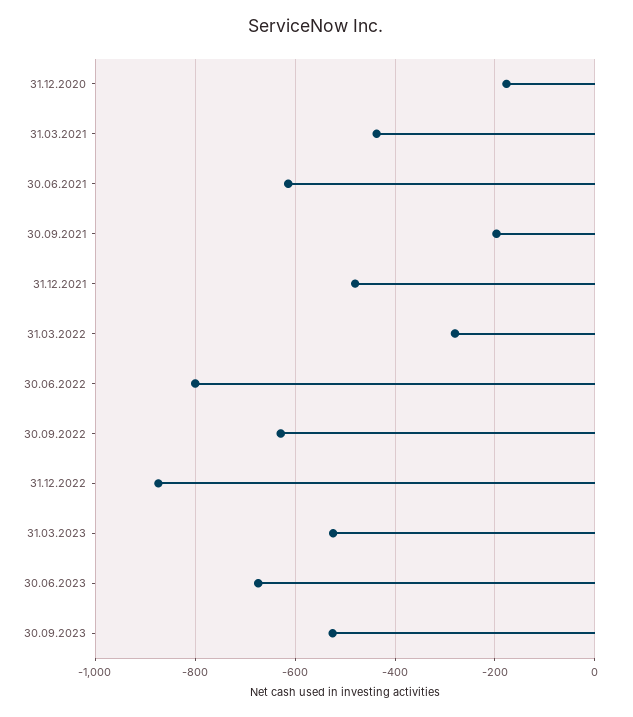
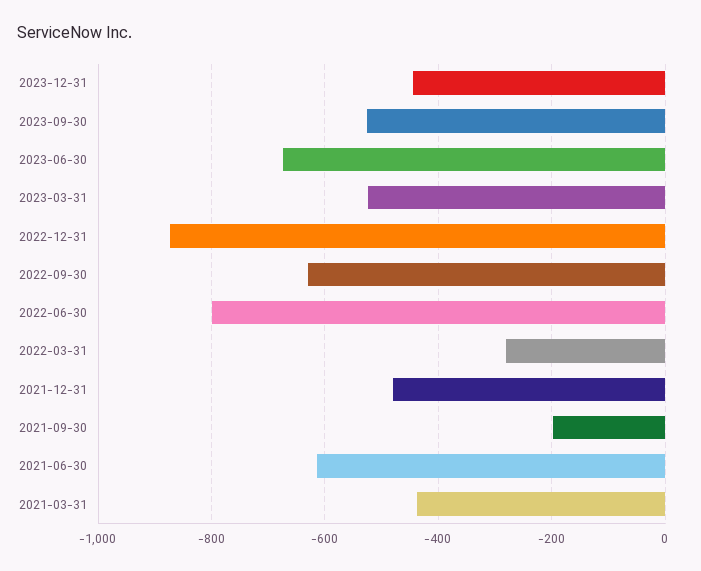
31.12.2020: -180 -> none
2023-12-31: none -> -440

